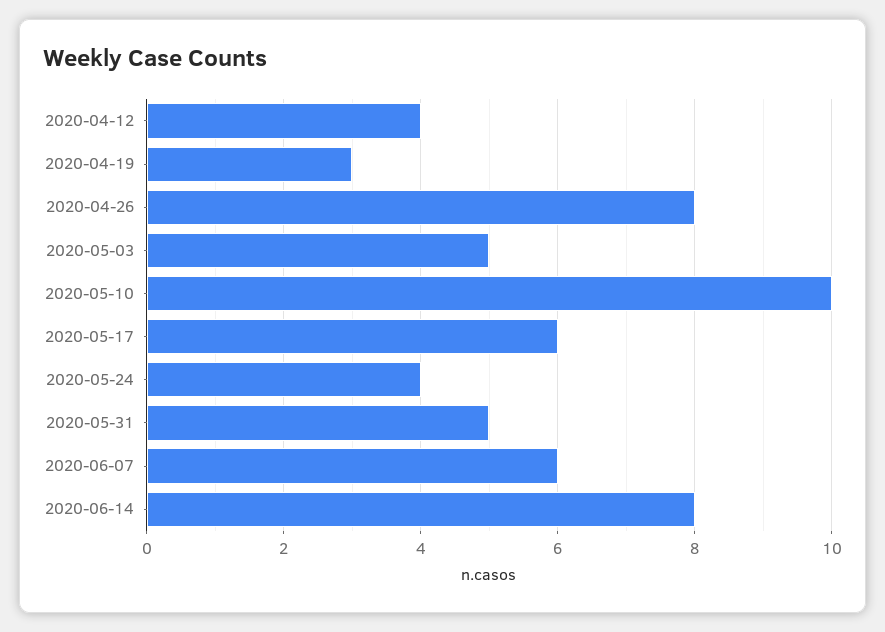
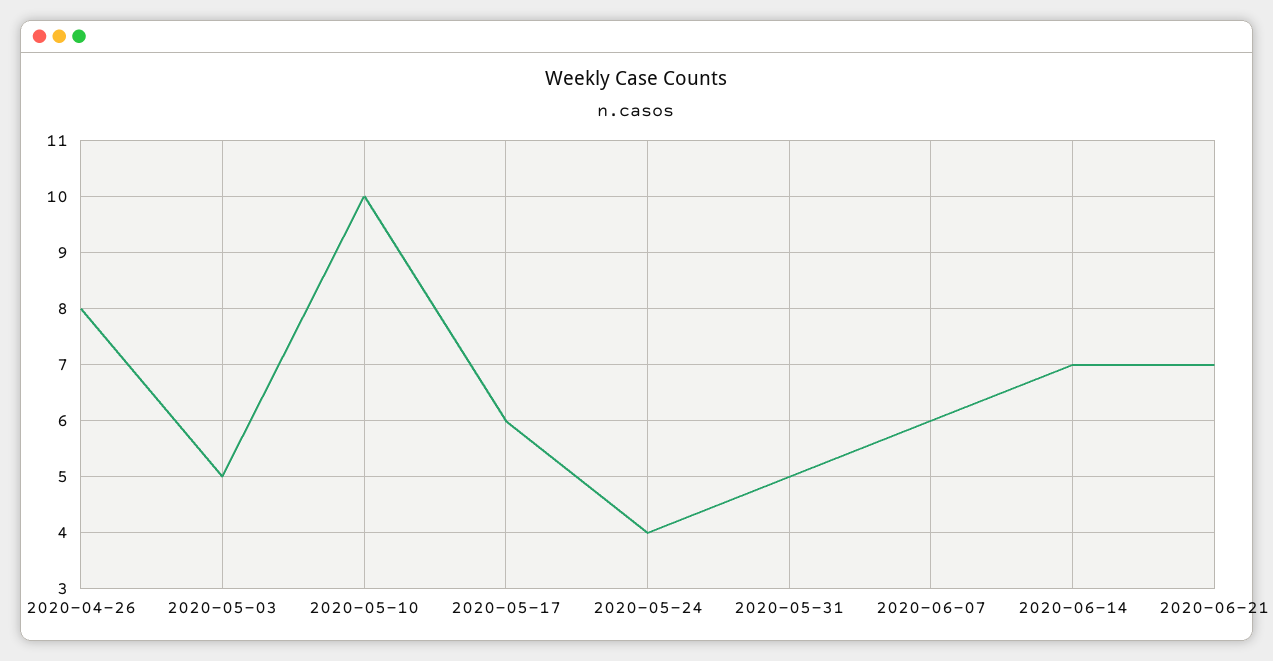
2020-04-12: 4 -> none
2020-04-19: 3 -> none
2020-06-14: 8 -> 7
2020-06-21: none -> 7

